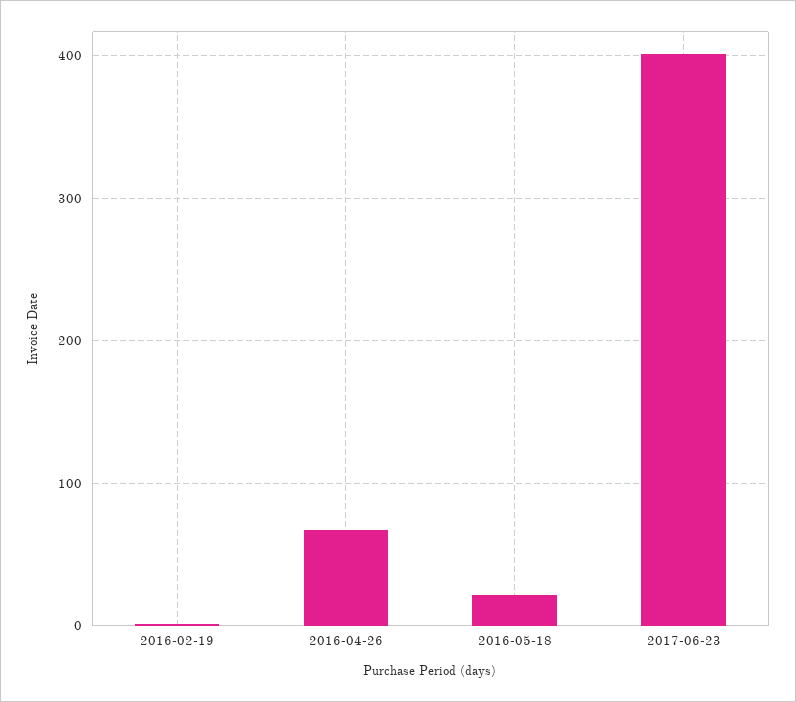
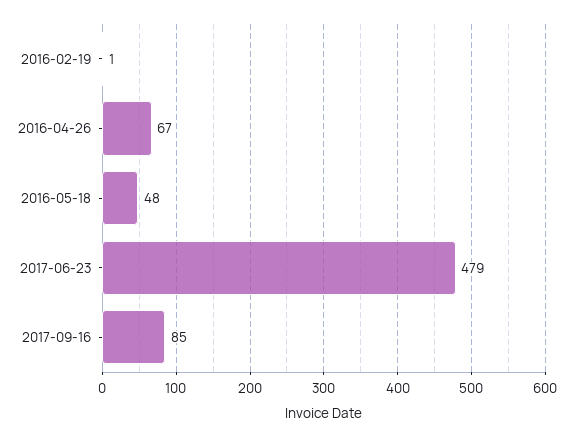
2016-05-18: 20 -> 48
2017-06-23: 400 -> 479
2017-09-16: none -> 85

